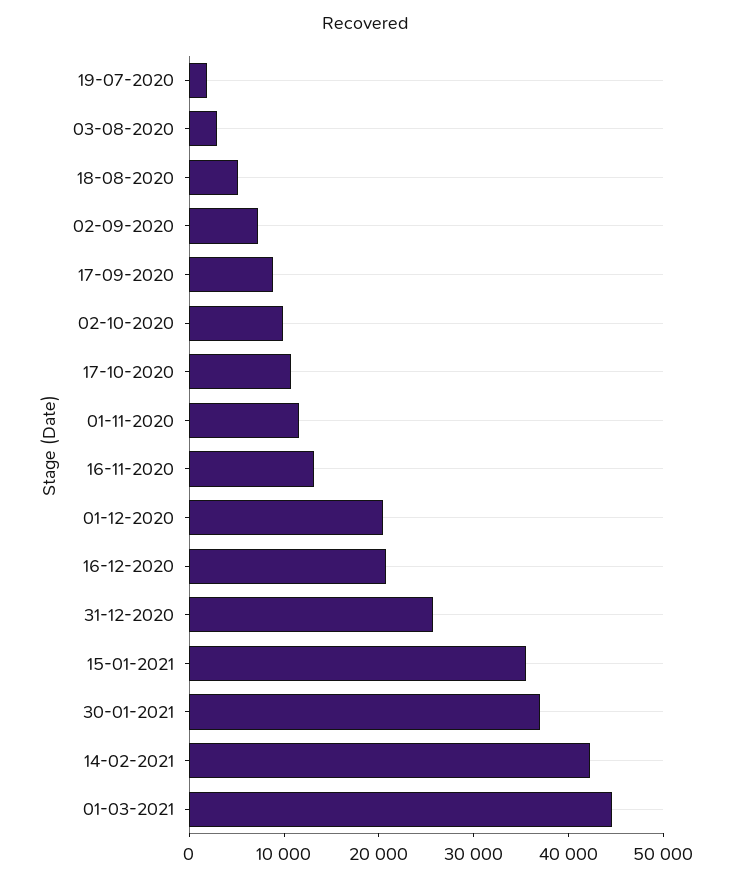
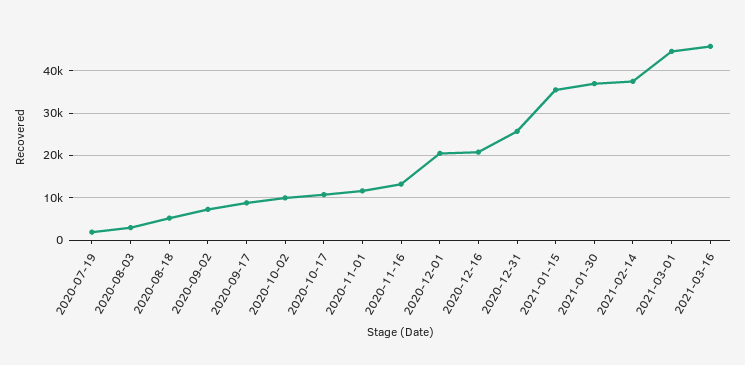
14-02-2021: 42000 -> 38000
2021-03-16: none -> 46000

